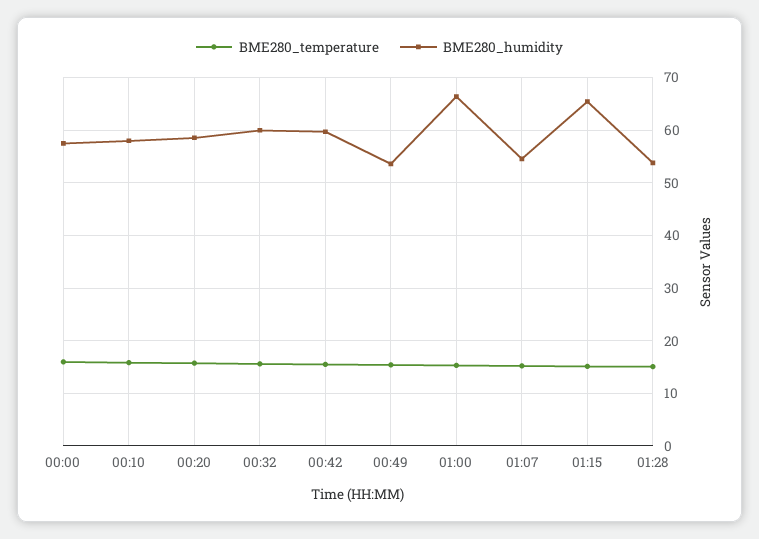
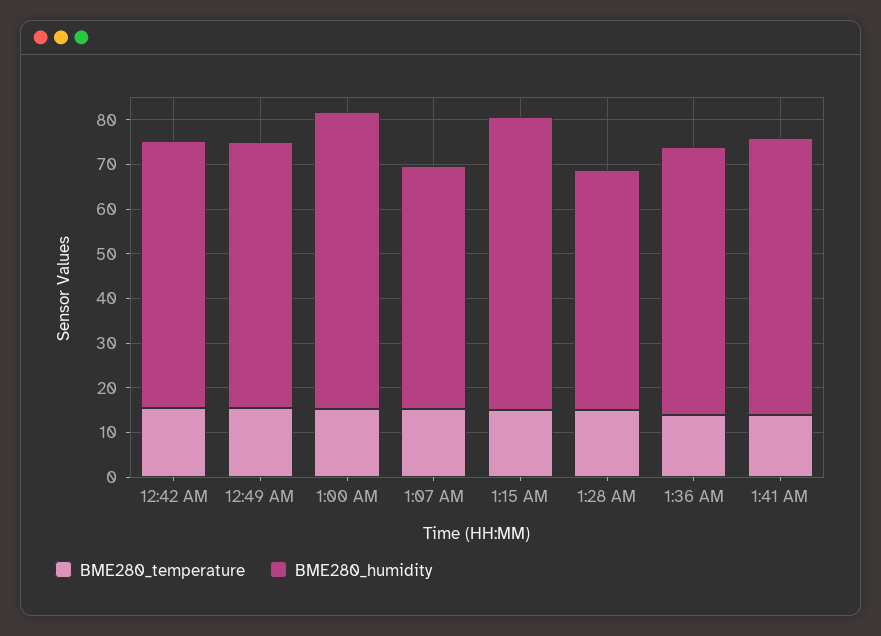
BME280_temperature, 00:00: 16 -> none
BME280_humidity, 00:00: 58 -> none
BME280_temperature, 00:10: 16 -> none
BME280_humidity, 00:10: 58 -> none
BME280_temperature, 00:20: 16 -> none
BME280_humidity, 00:20: 58 -> none
BME280_temperature, 00:32: 16 -> none
BME280_humidity, 00:32: 60 -> none
BME280_humidity, 00:49: 54 -> 60
BME280_temperature, 1:36 AM: none -> 14
BME280_humidity, 1:36 AM: none -> 60
BME280_temperature, 1:41 AM: none -> 14
BME280_humidity, 1:41 AM: none -> 62

